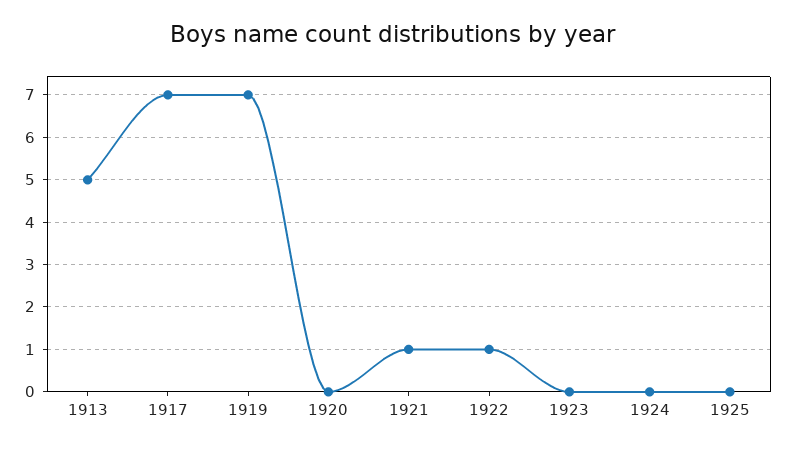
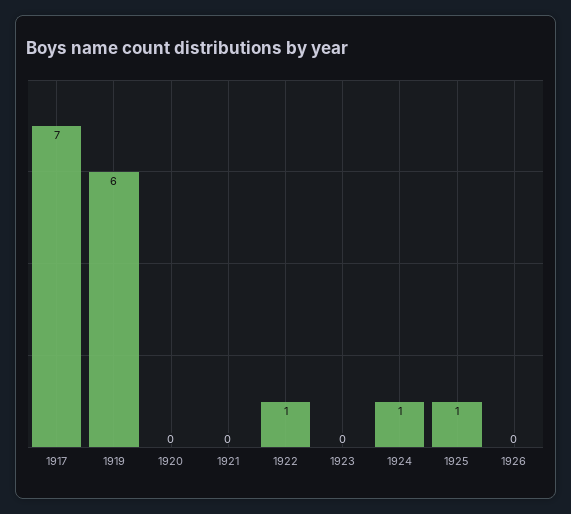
1913: 5 -> none
1919: 7 -> 6
1921: 1 -> 0
1924: 0 -> 1
1925: 0 -> 1
1926: none -> 0

